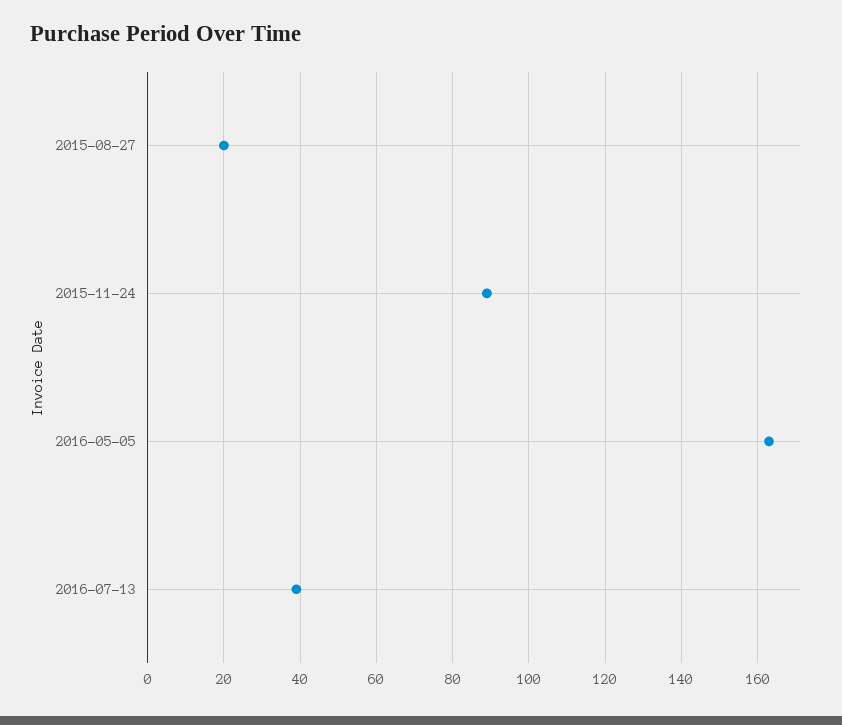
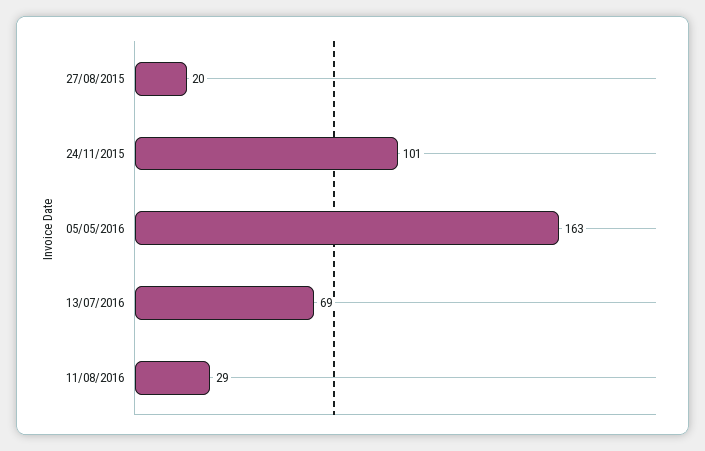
2015-11-24: 90 -> 101
2016-07-13: 40 -> 69
11/08/2016: none -> 29

